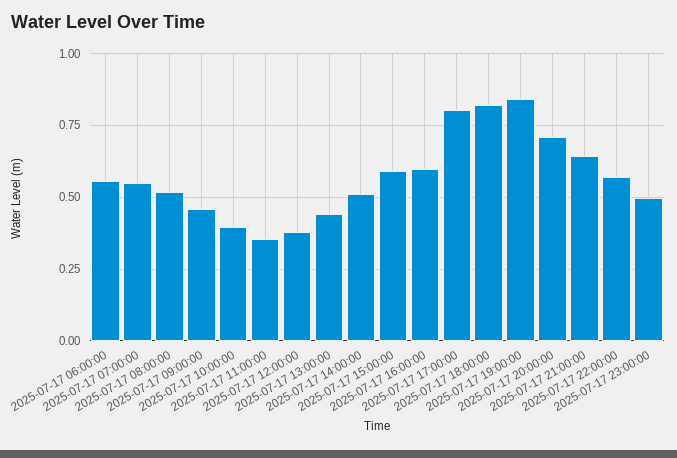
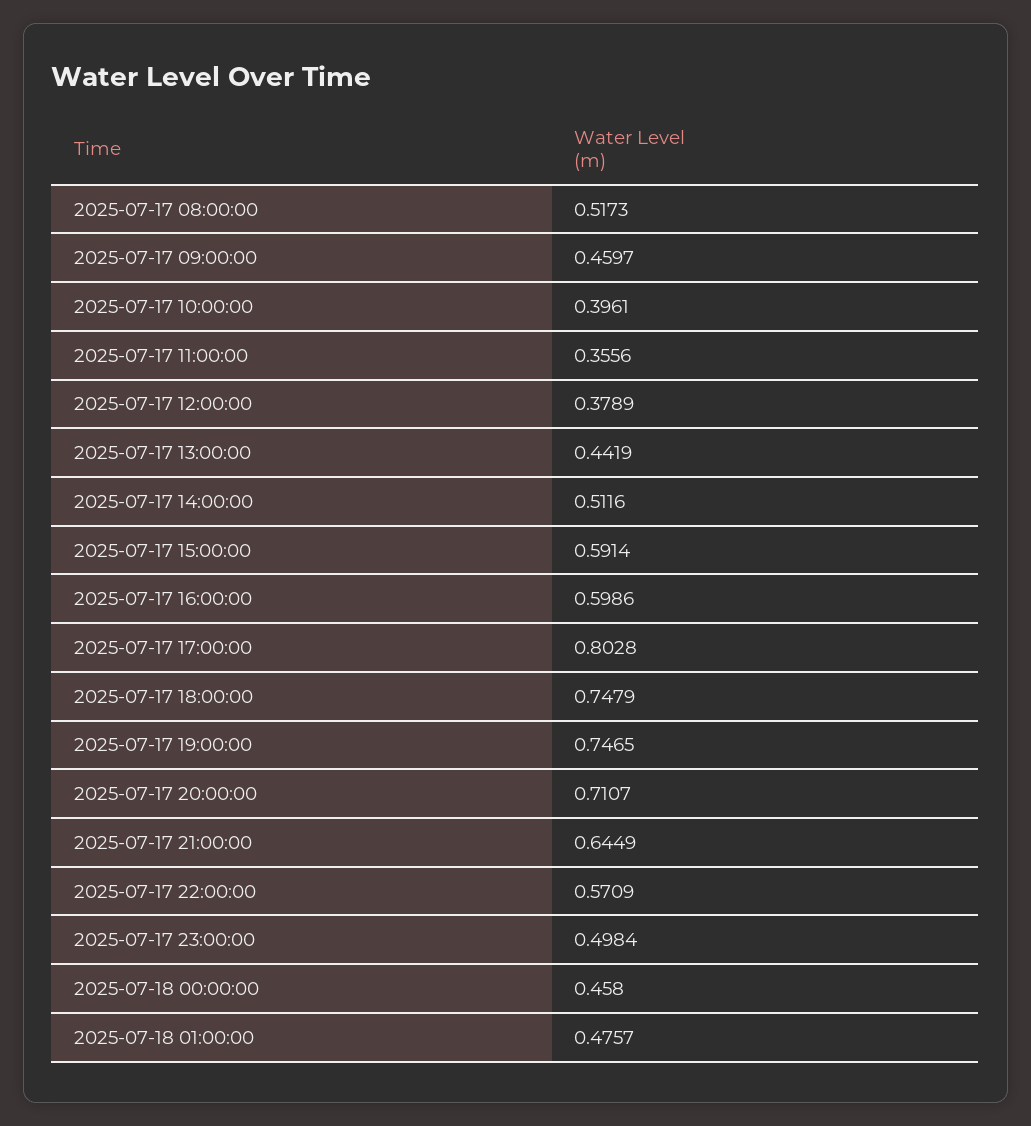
2025-07-17 06:00:00: 0.55 -> none
2025-07-17 07:00:00: 0.55 -> none
2025-07-17 18:00:00: 0.825 -> 0.7479
2025-07-17 19:00:00: 0.85 -> 0.7465
2025-07-18 00:00:00: none -> 0.458
2025-07-18 01:00:00: none -> 0.4757

